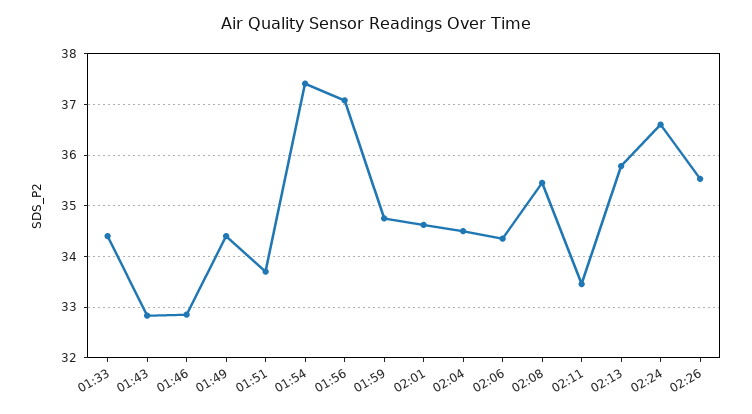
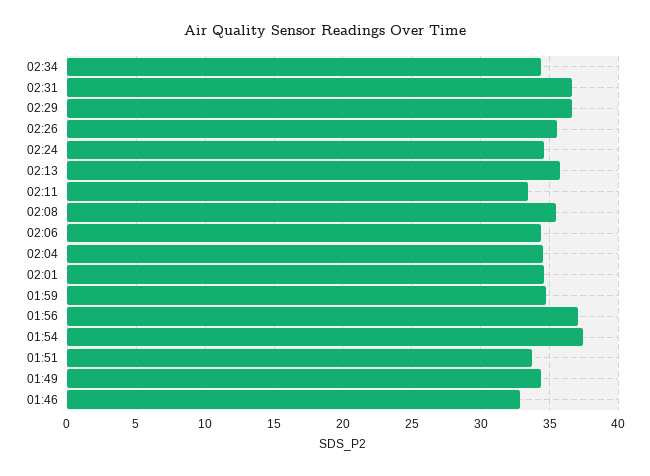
01:33: 34.4 -> none
01:43: 32.8 -> none
02:24: 36.6 -> 34.5
02:34: none -> 34.5
02:31: none -> 36.5
02:29: none -> 36.5

